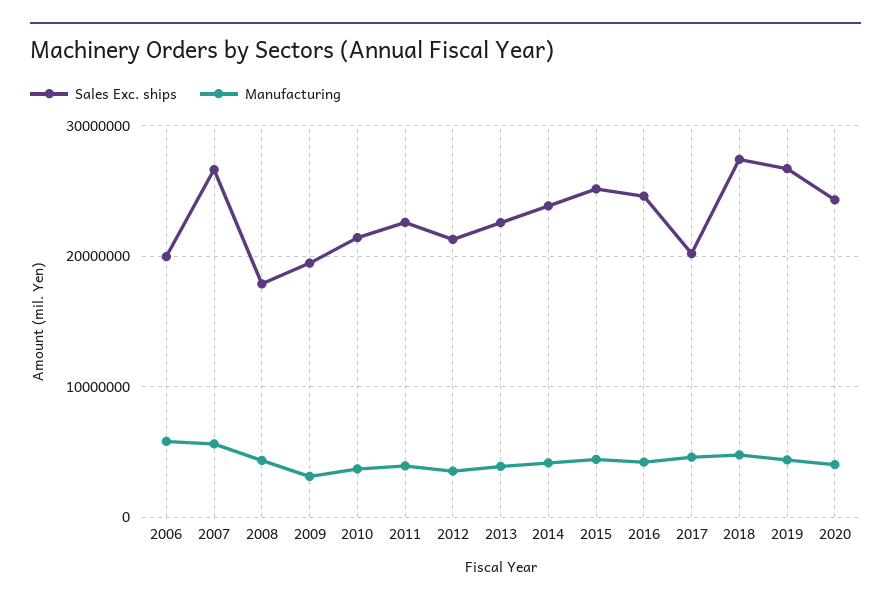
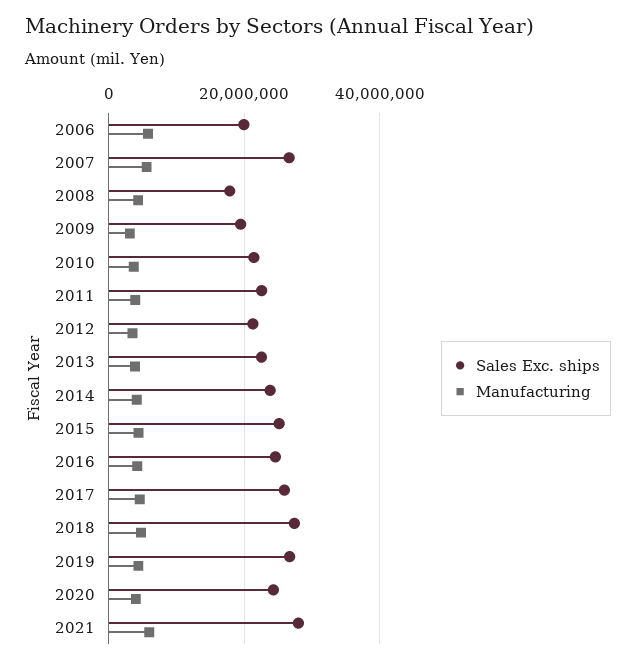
Sales Exc. ships, 2017: 20000000 -> 26000000
Sales Exc. ships, 2021: none -> 28000000
Manufacturing, 2021: none -> 6000000

